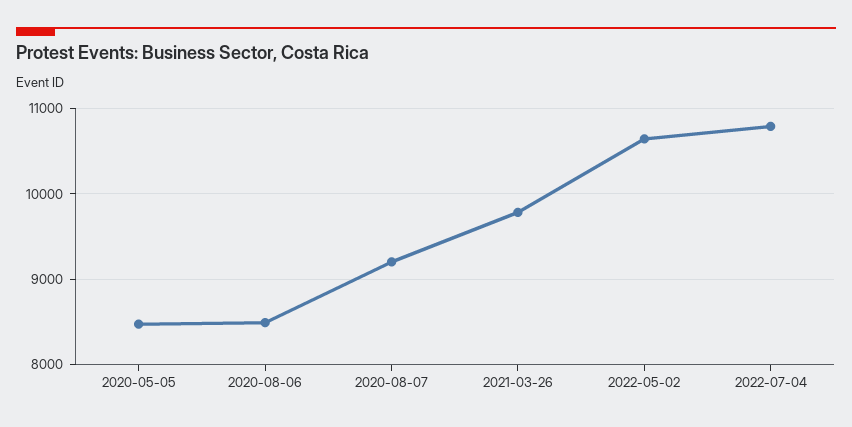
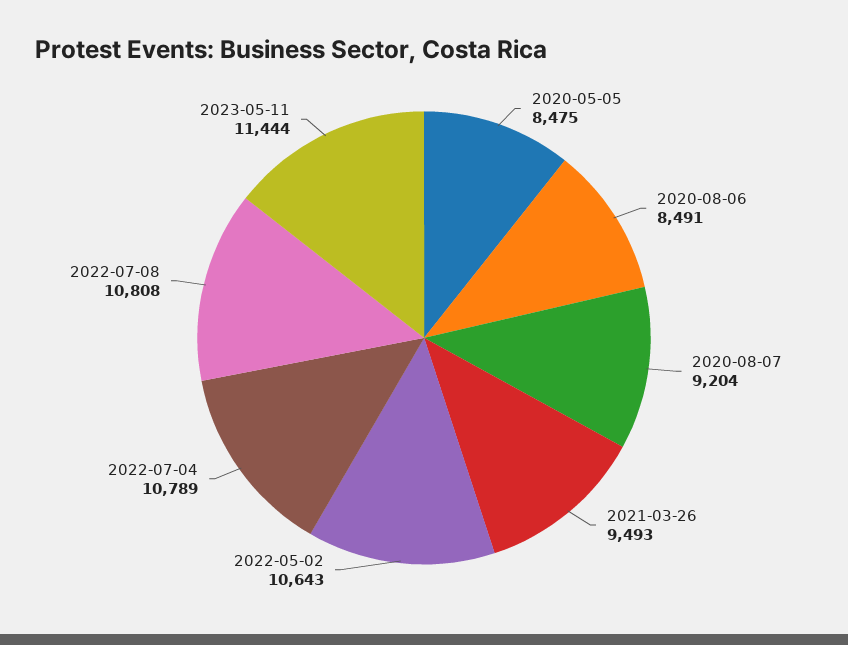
2021-03-26: 9800 -> 9493
2022-07-08: none -> 10808
2023-05-11: none -> 11444

